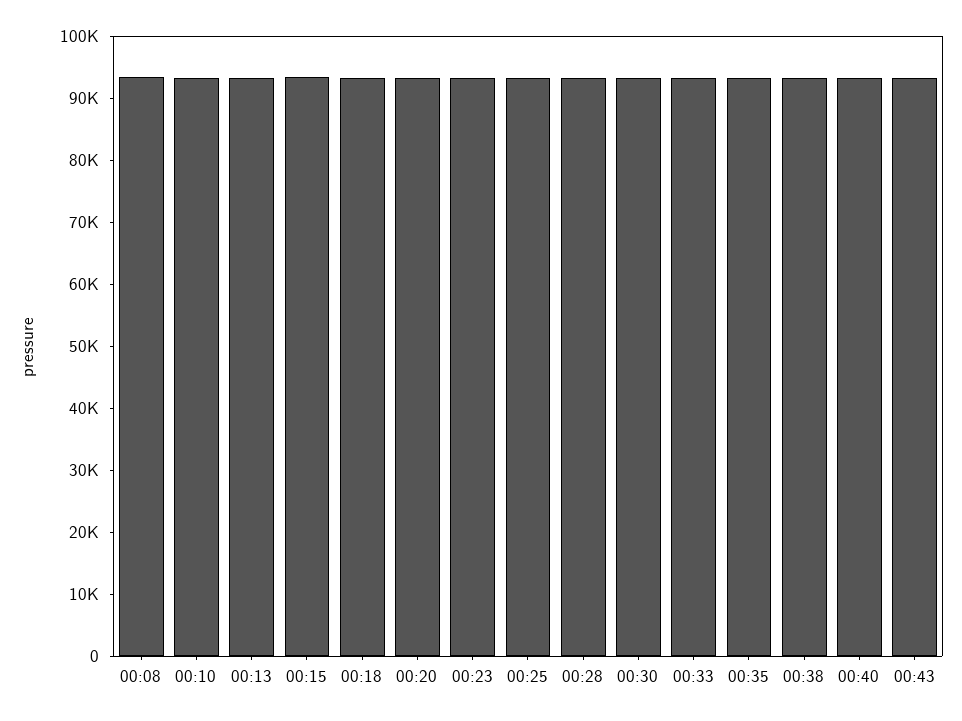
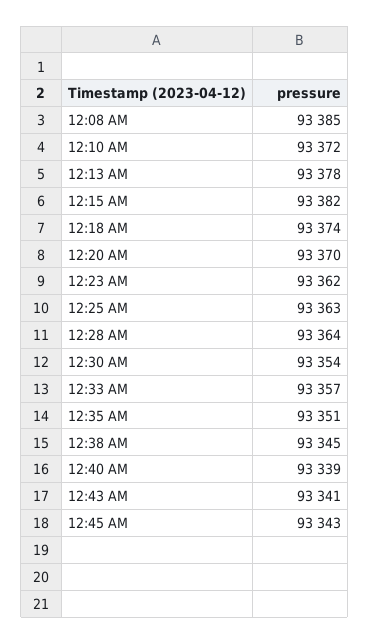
12:45 AM: none -> 93343

